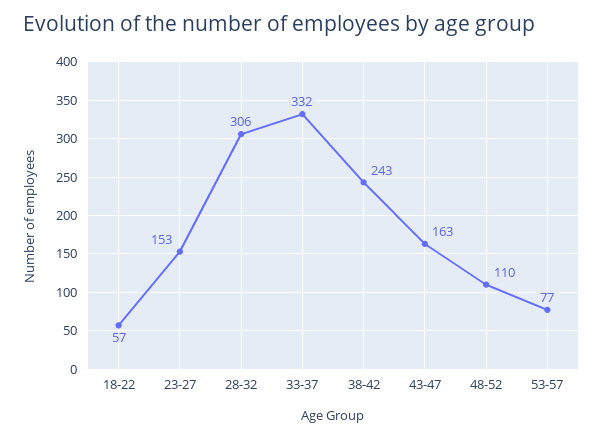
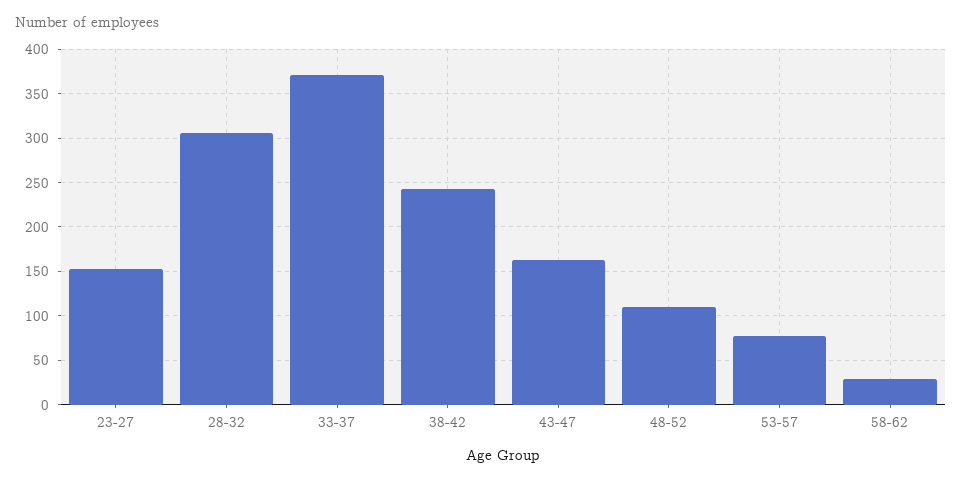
18-22: 57 -> none
33-37: 332 -> 370
58-62: none -> 30

